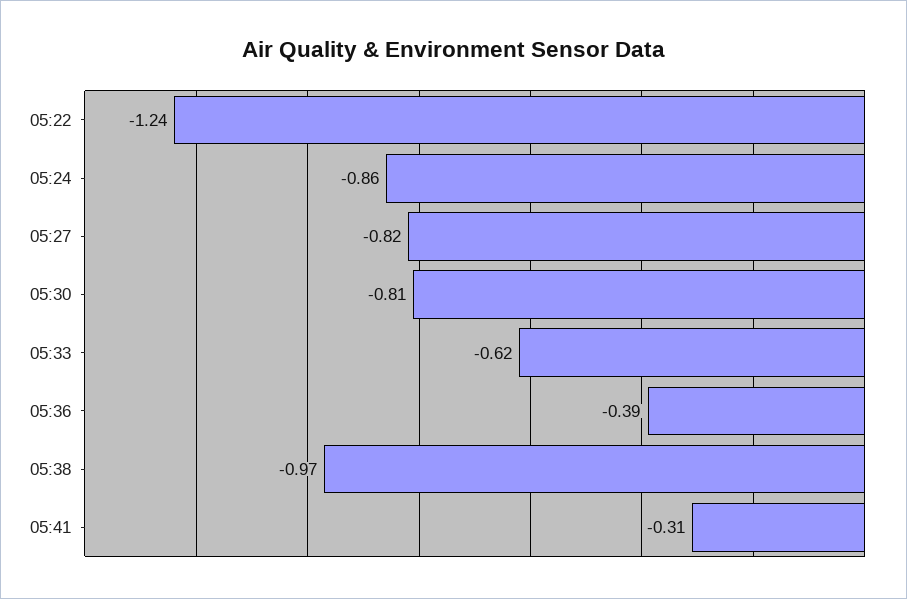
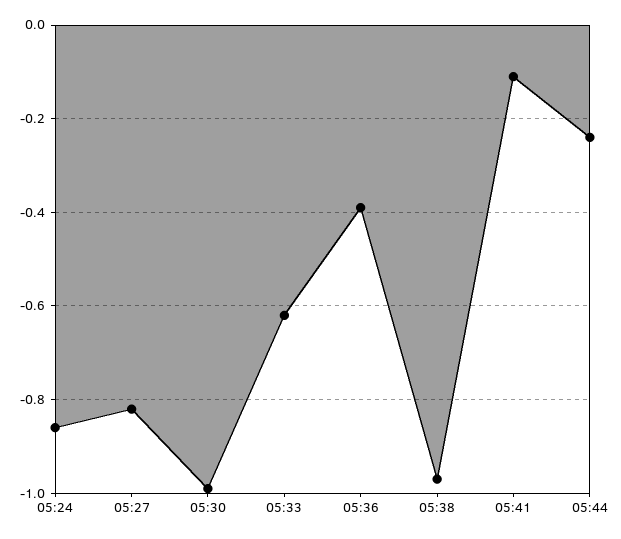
05:22: -1.24 -> none
05:30: -0.81 -> -1
05:41: -0.31 -> -0.1
05:44: none -> -0.25

